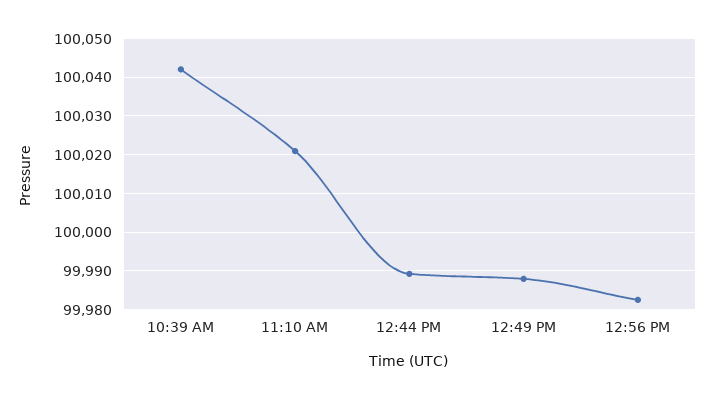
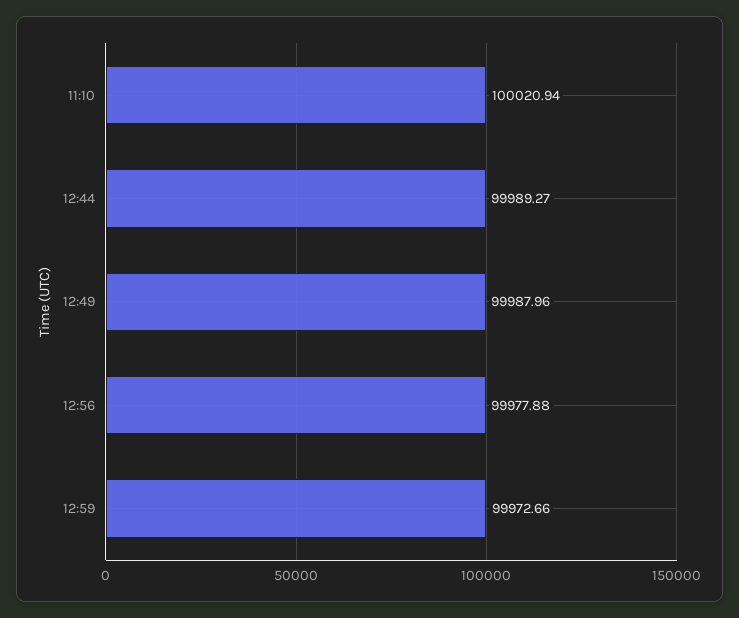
10:39 AM: 100042 -> none
12:56 PM: 99982 -> 99977.88
12:59: none -> 99972.66

